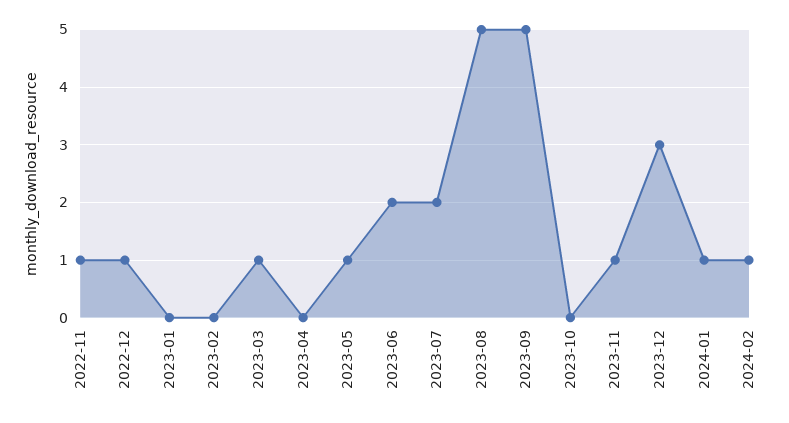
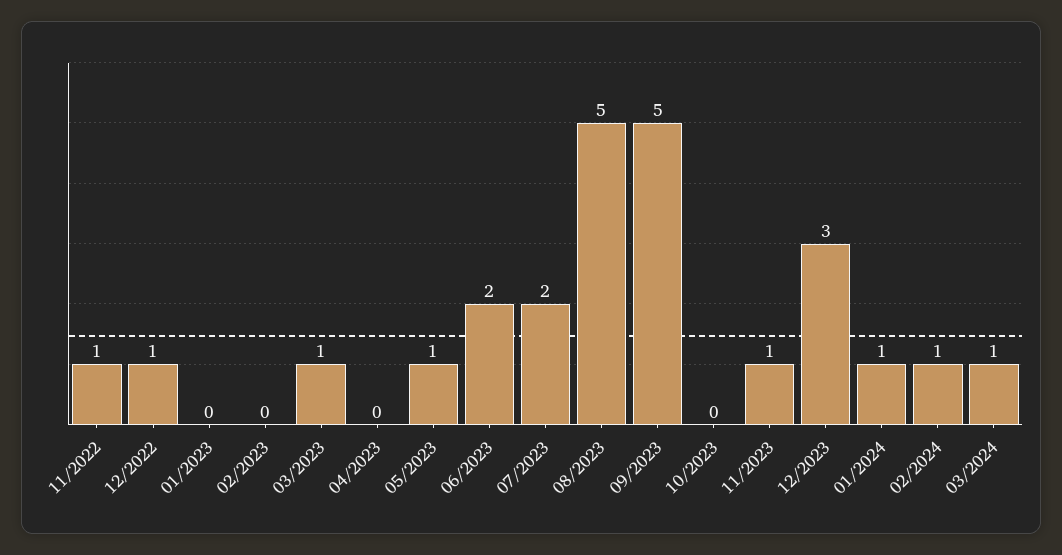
03/2024: none -> 1

